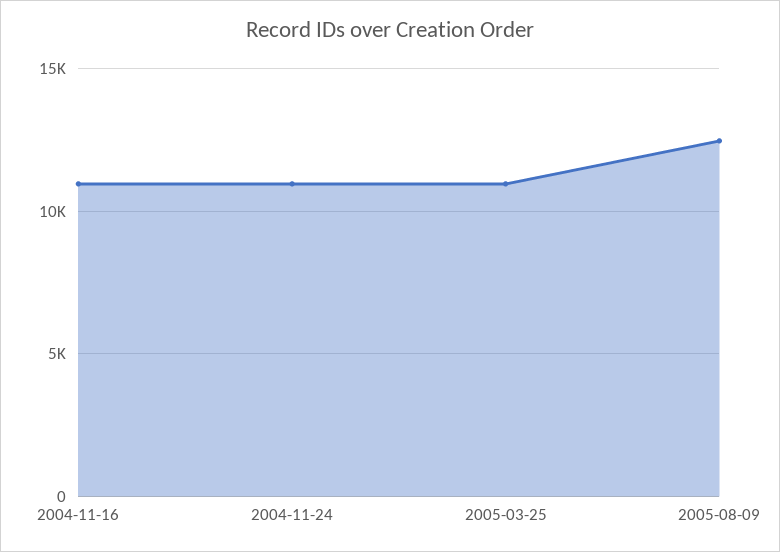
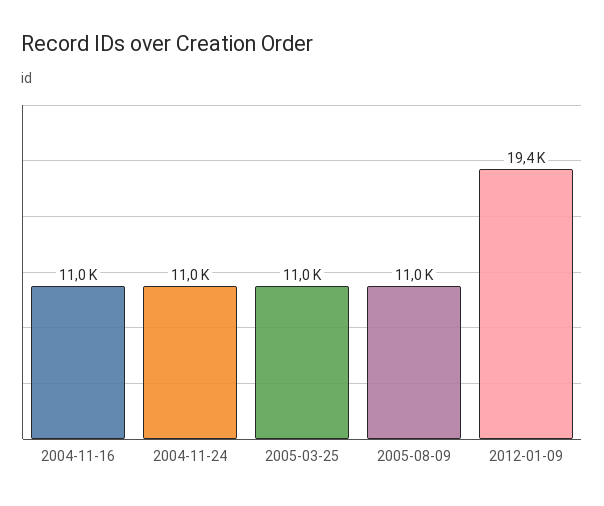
2005-08-09: 12500 -> 11000
2012-01-09: none -> 19400

